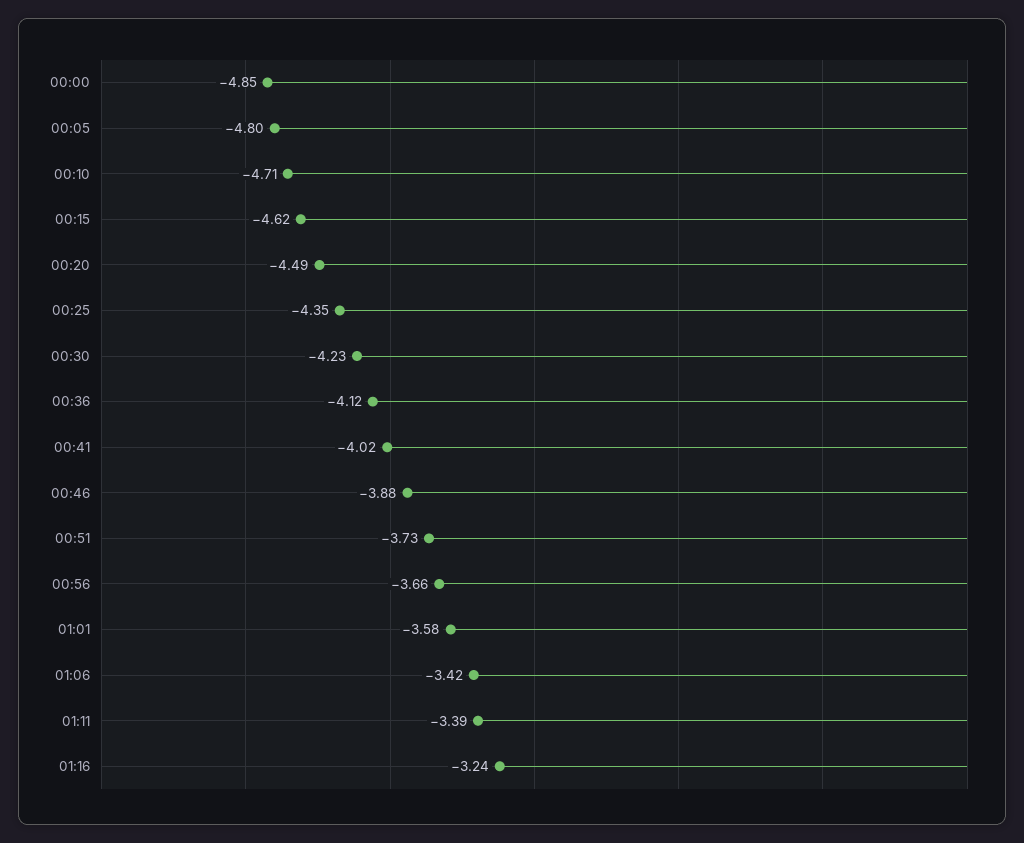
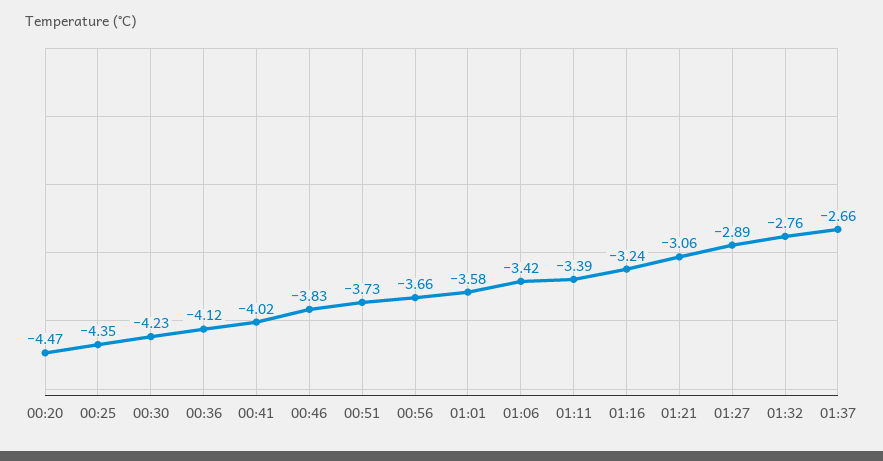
00:00: -4.85 -> none
00:05: -4.8 -> none
00:10: -4.71 -> none
00:15: -4.62 -> none
00:20: -4.49 -> -4.47
00:46: -3.88 -> -3.83
01:21: none -> -3.06
01:27: none -> -2.89
01:32: none -> -2.76
01:37: none -> -2.66

